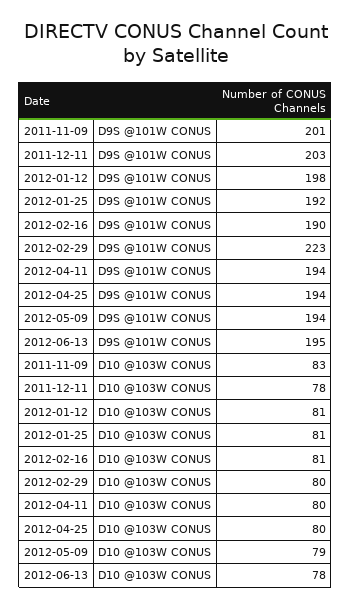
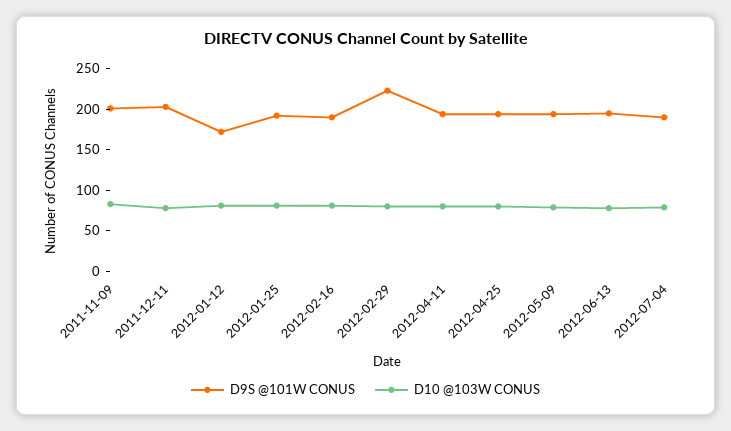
D9S @101W CONUS, 2012-01-12: 198 -> 170
D9S @101W CONUS, 2012-07-04: none -> 190
D10 @103W CONUS, 2012-07-04: none -> 80

